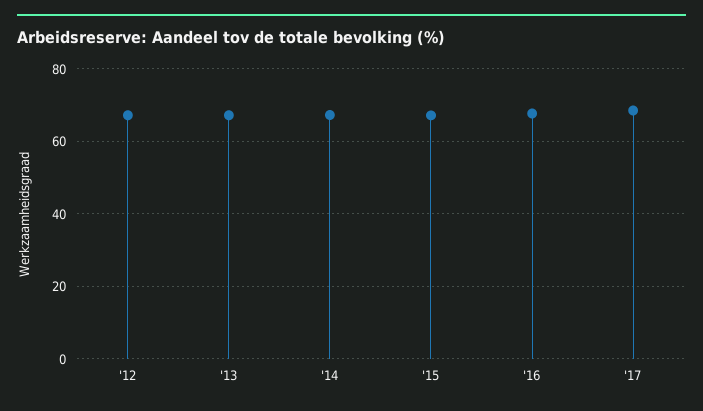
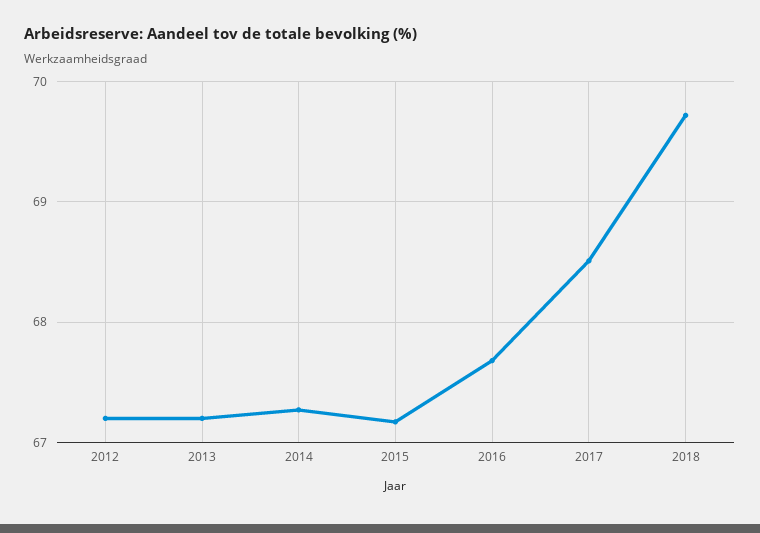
2018: none -> 69.7

